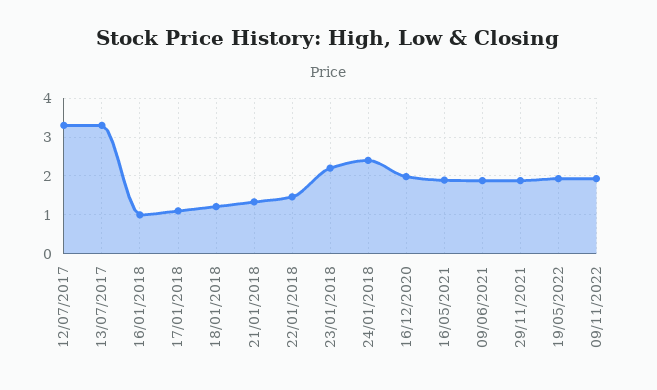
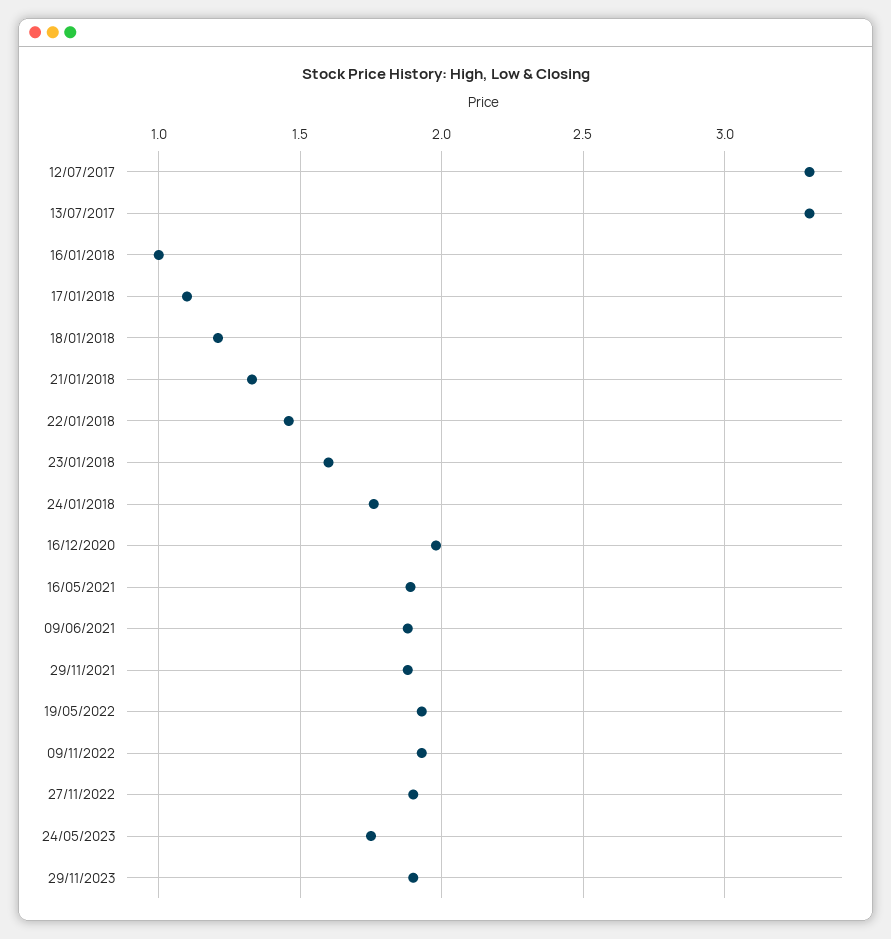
23/01/2018: 2.2 -> 1.6
24/01/2018: 2.4 -> 1.75
27/11/2022: none -> 1.9
24/05/2023: none -> 1.75
29/11/2023: none -> 1.9

